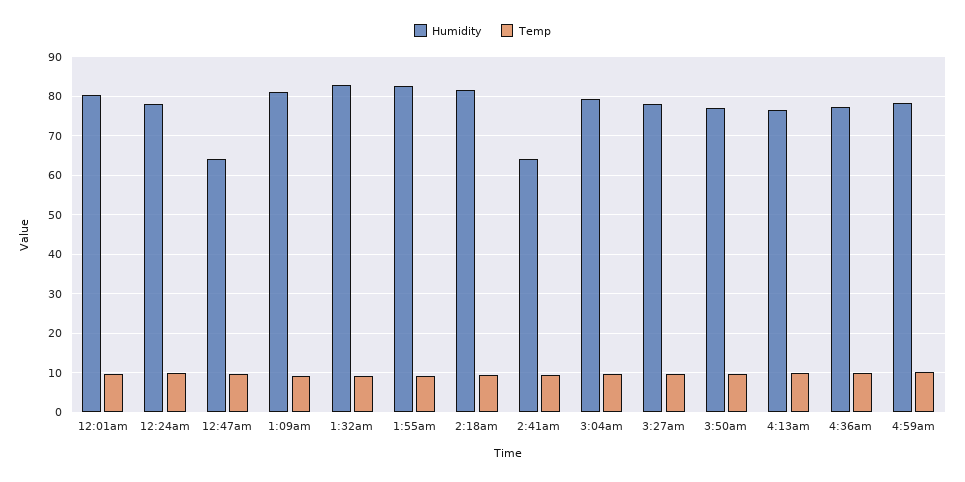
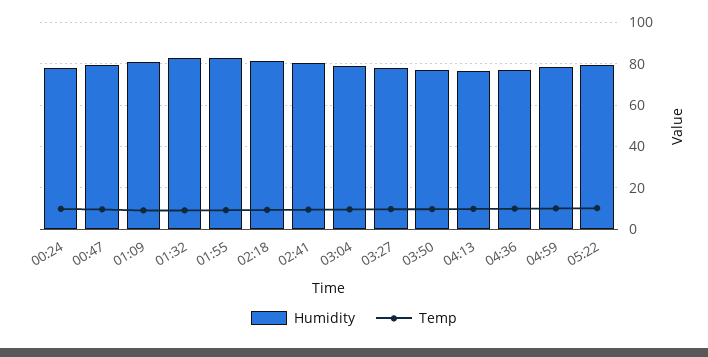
Humidity, 12:01am: 80 -> none
Temp, 12:01am: 10 -> none
Humidity, 12:47am: 64 -> 80
Humidity, 2:41am: 64 -> 80
Humidity, 05:22: none -> 80
Temp, 05:22: none -> 10

